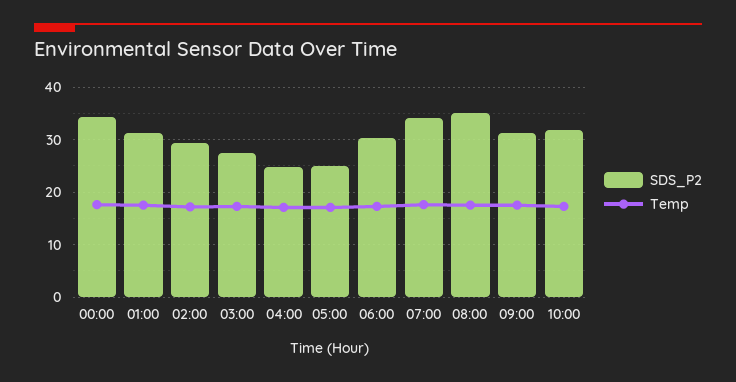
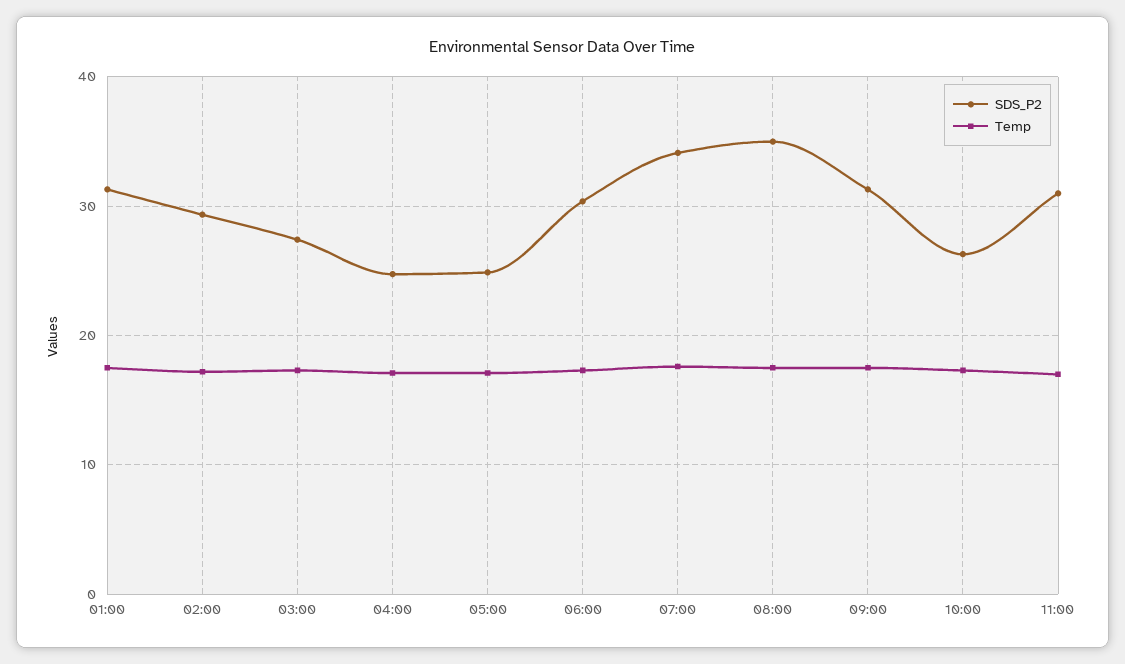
SDS_P2, 00:00: 34 -> none
Temp, 00:00: 18 -> none
SDS_P2, 10:00: 32 -> 26
SDS_P2, 11:00: none -> 31
Temp, 11:00: none -> 17

